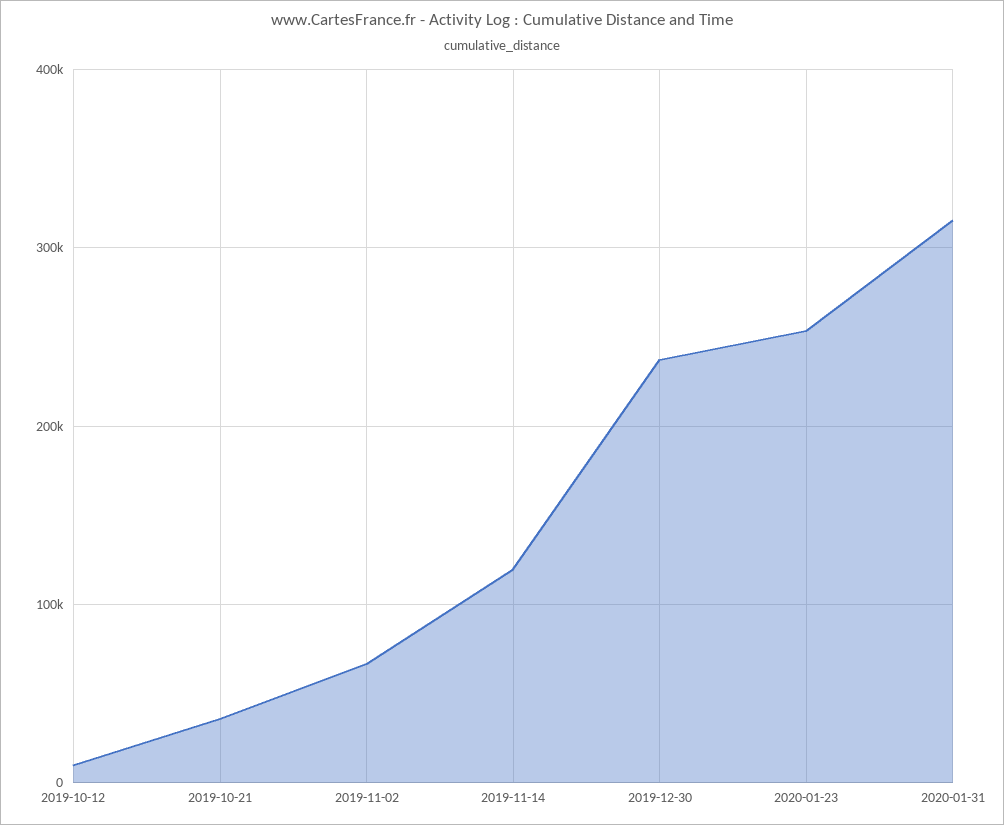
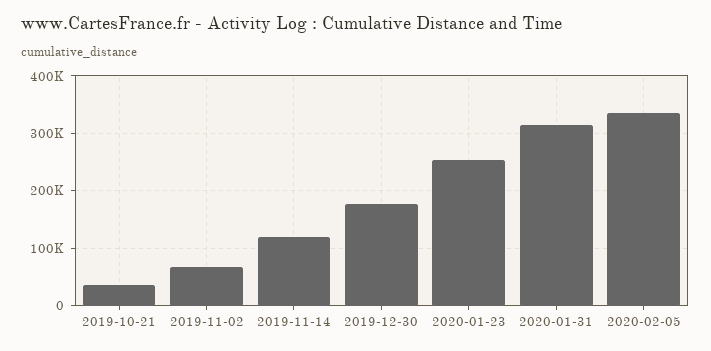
2019-10-12: 10000 -> none
2019-12-30: 240000 -> 180000
2020-02-05: none -> 340000

